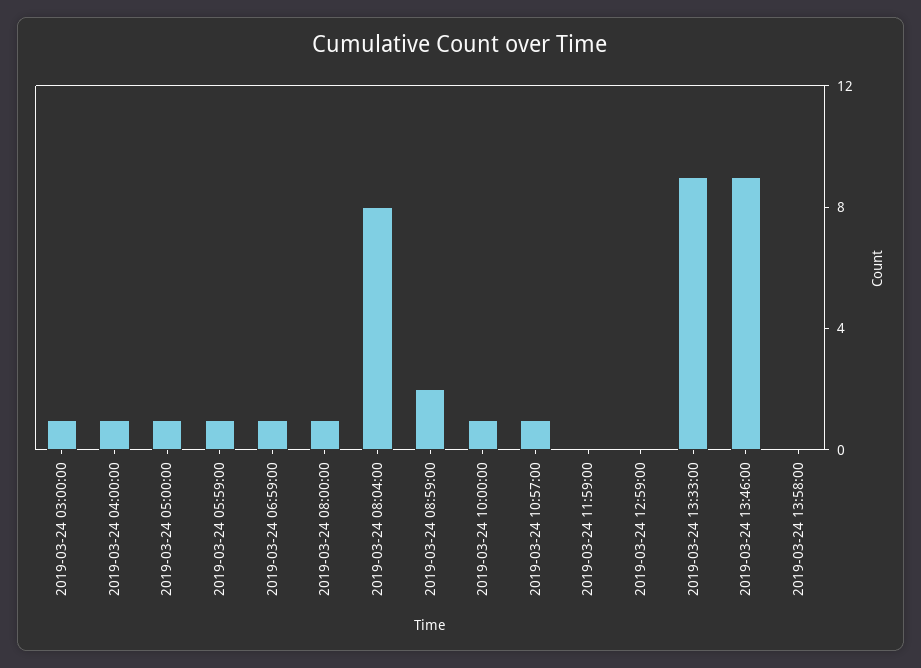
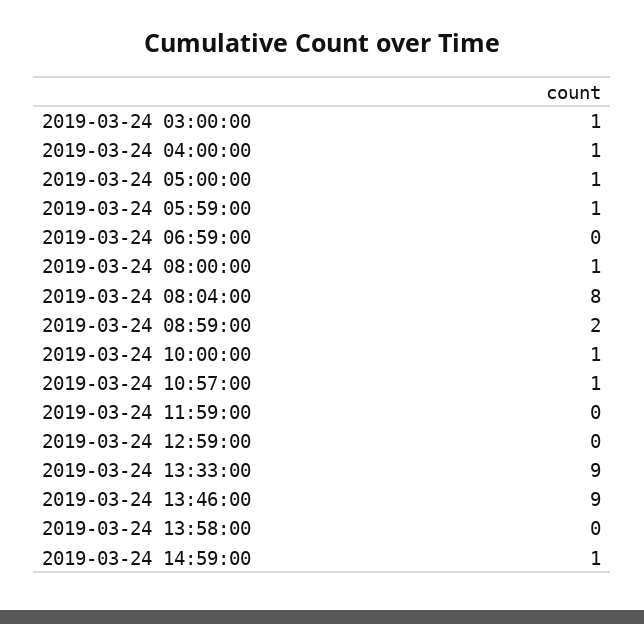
2019-03-24 06:59:00: 1 -> 0
2019-03-24 14:59:00: none -> 1

